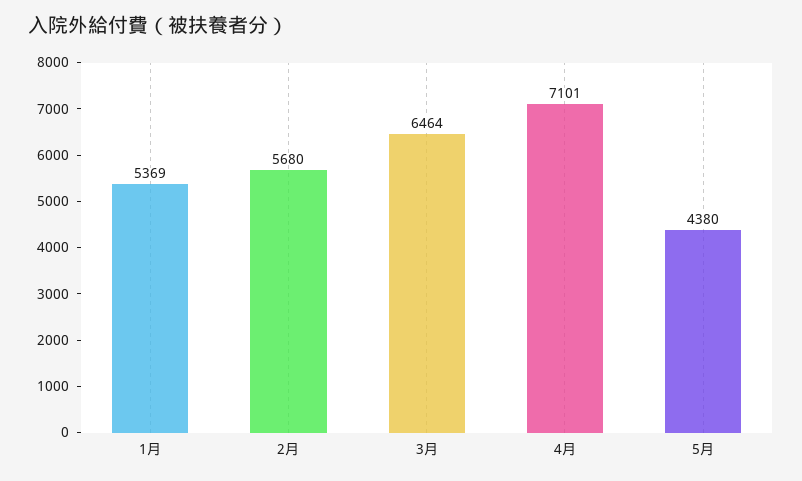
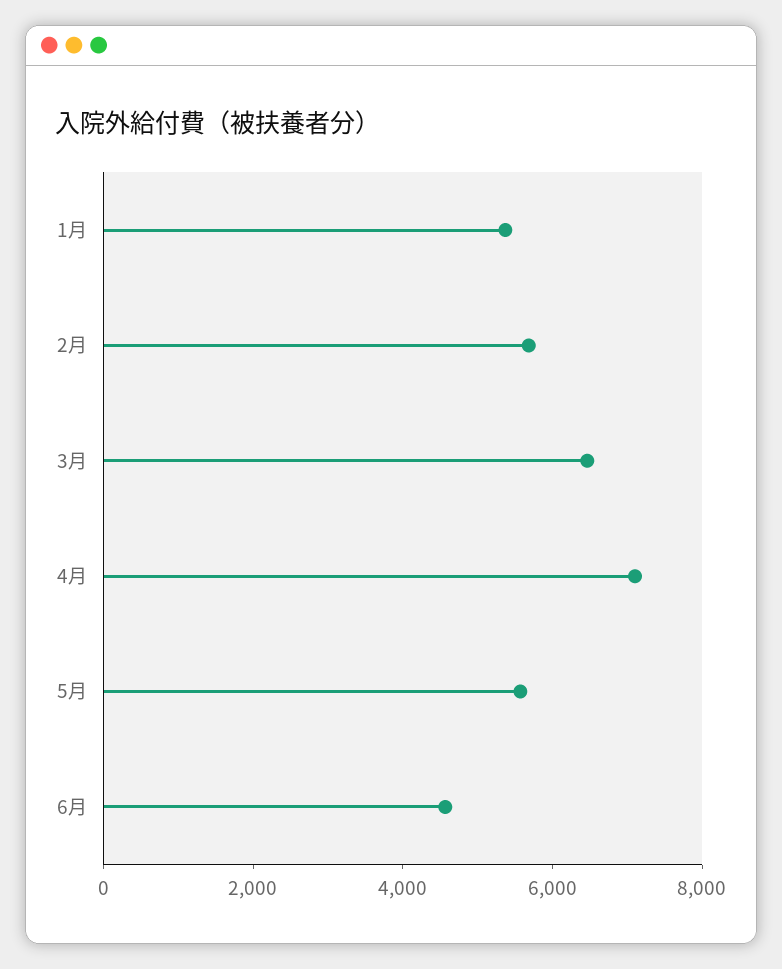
5月: 4380 -> 5500
6月: none -> 4500

